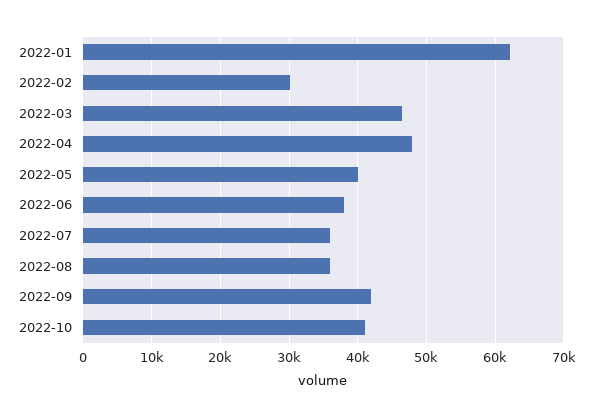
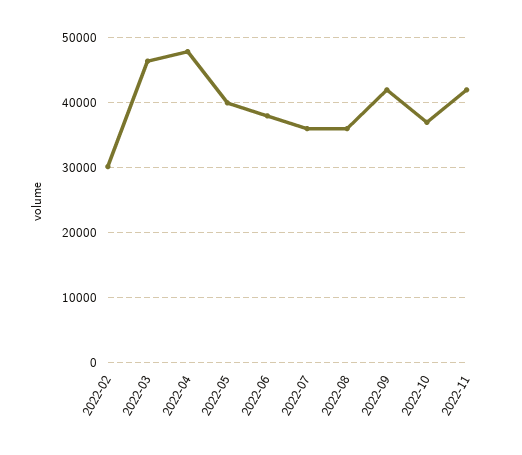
2022-01: 62000 -> none
2022-10: 41000 -> 37000
2022-11: none -> 42000

